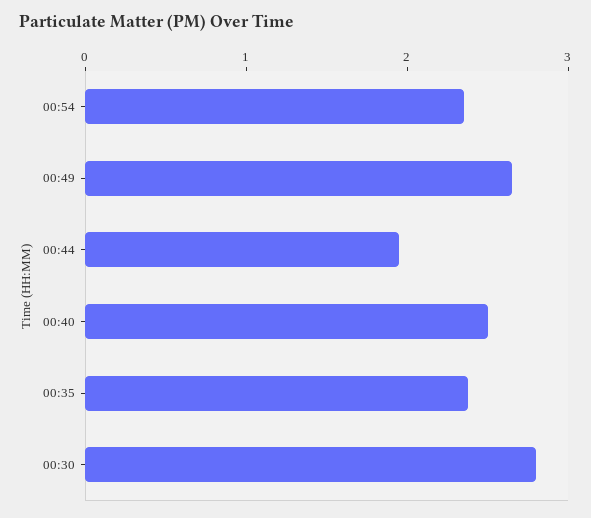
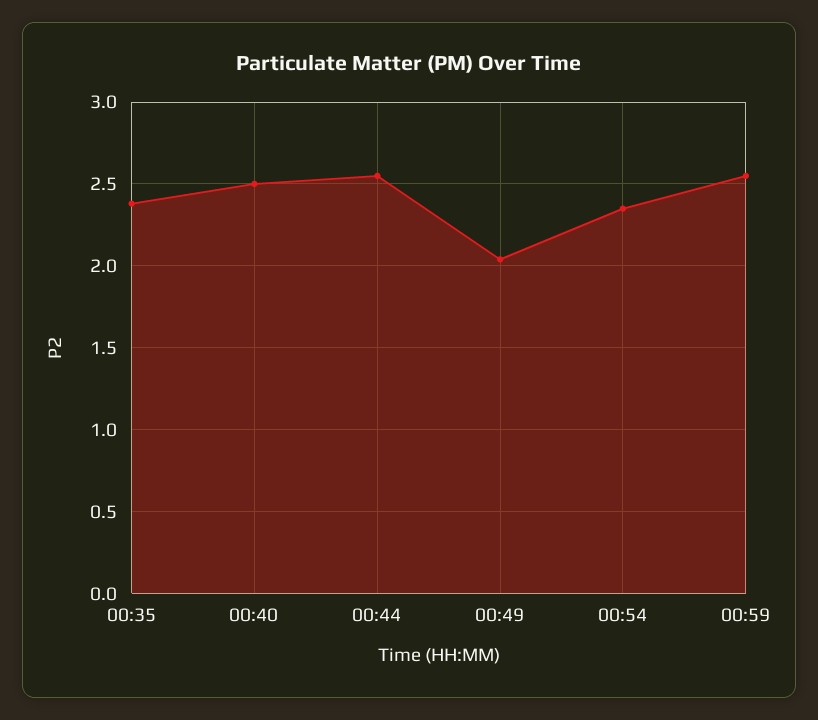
00:49: 2.6 -> 2.05
00:44: 2 -> 2.55
00:30: 2.8 -> none
00:59: none -> 2.55

